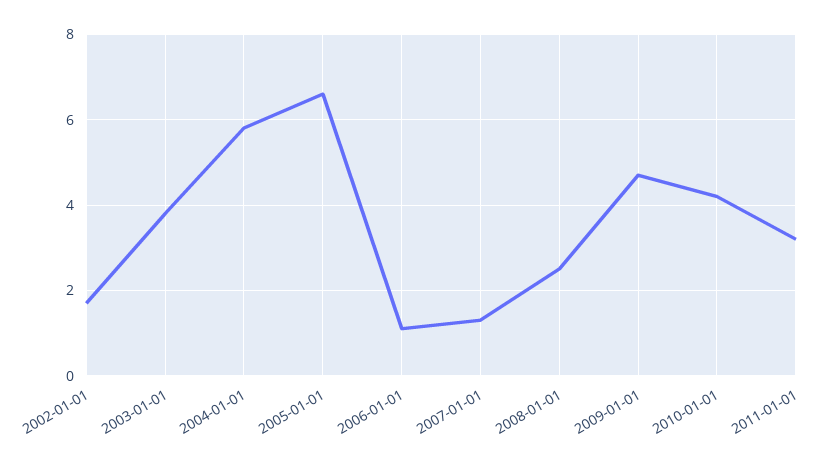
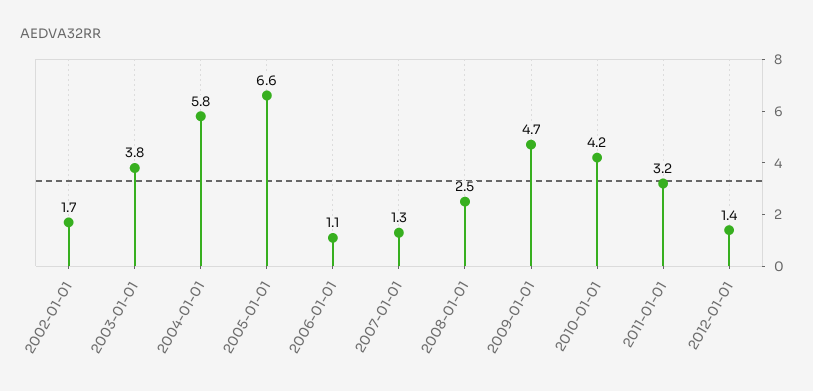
2012-01-01: none -> 1.4

